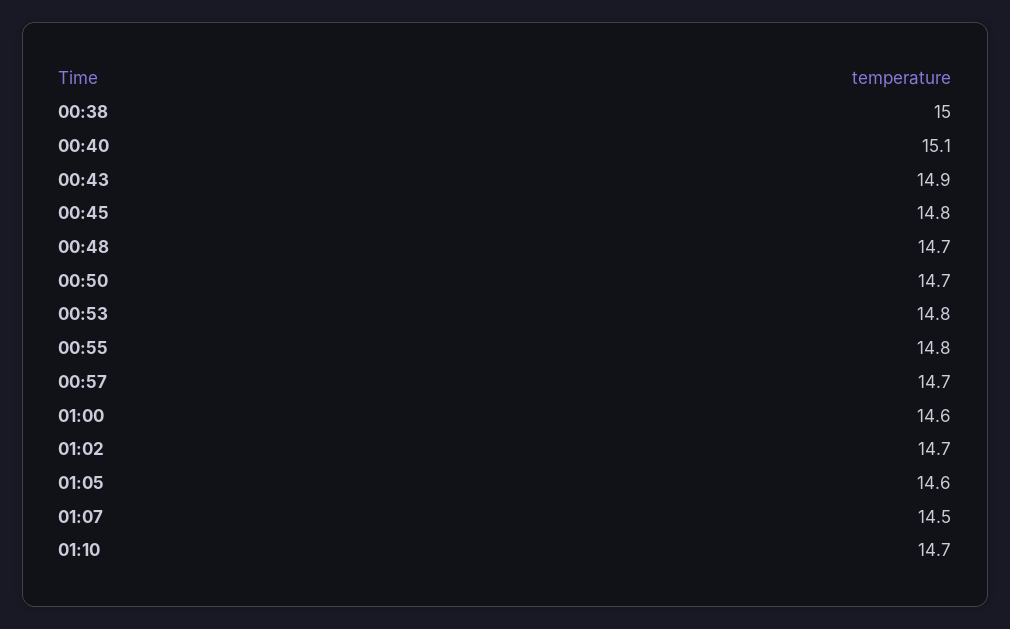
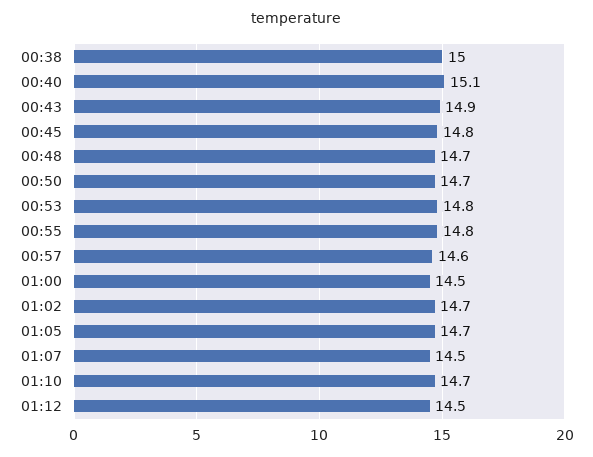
00:57: 14.7 -> 14.6
01:00: 14.6 -> 14.5
01:05: 14.6 -> 14.7
01:12: none -> 14.5

